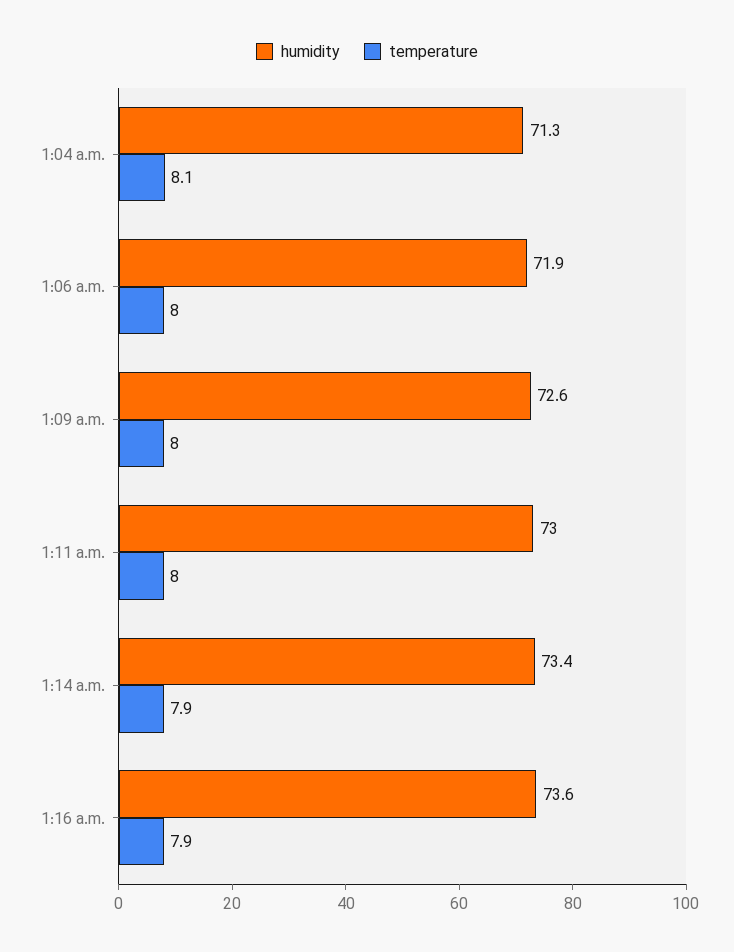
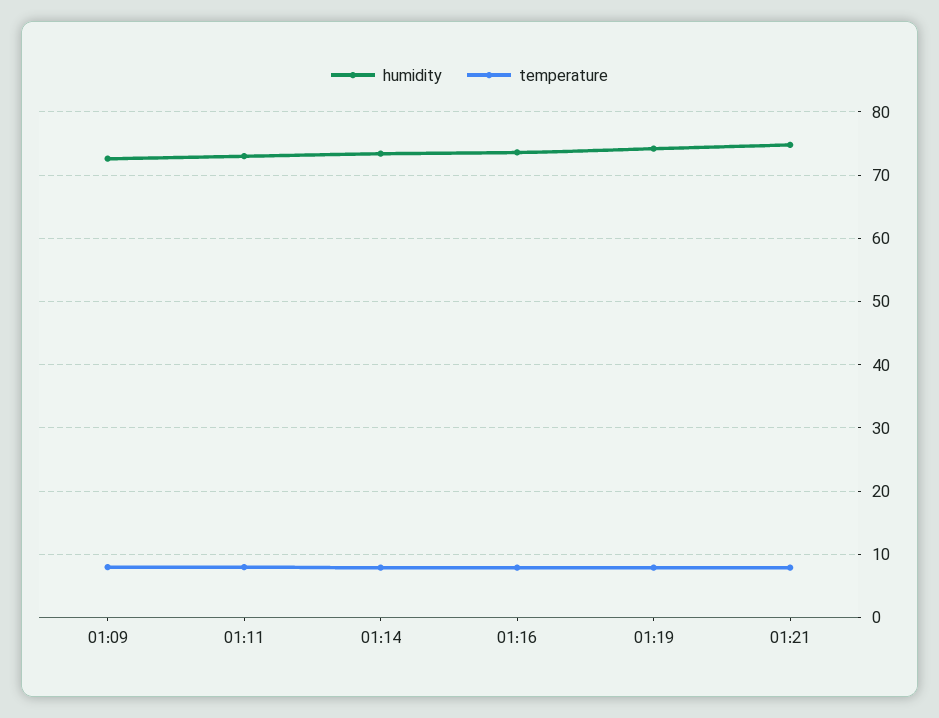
humidity, 1:04 a.m.: 71.3 -> none
temperature, 1:04 a.m.: 8.1 -> none
humidity, 1:06 a.m.: 71.9 -> none
temperature, 1:06 a.m.: 8 -> none
humidity, 01:19: none -> 74
temperature, 01:19: none -> 8
humidity, 01:21: none -> 75
temperature, 01:21: none -> 8

